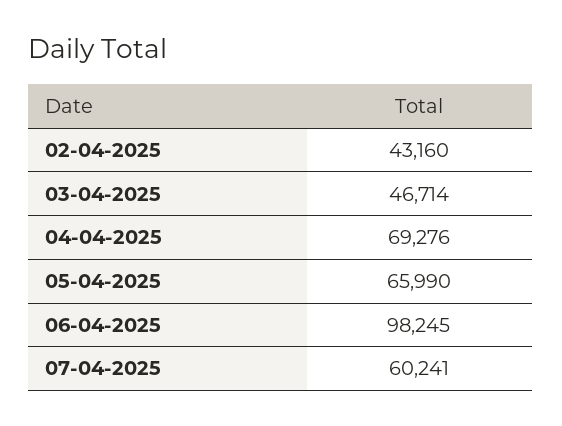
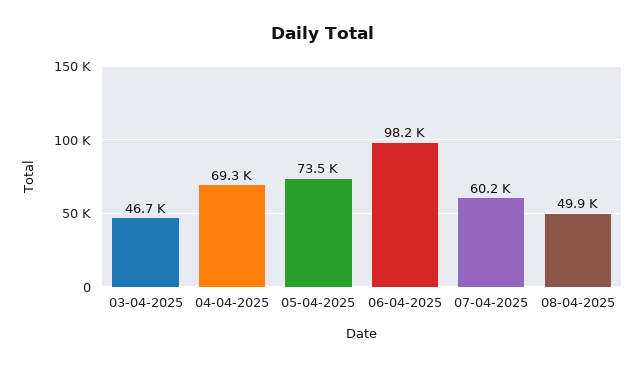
02-04-2025: 43160 -> none
05-04-2025: 65990 -> 73500
08-04-2025: none -> 49900

